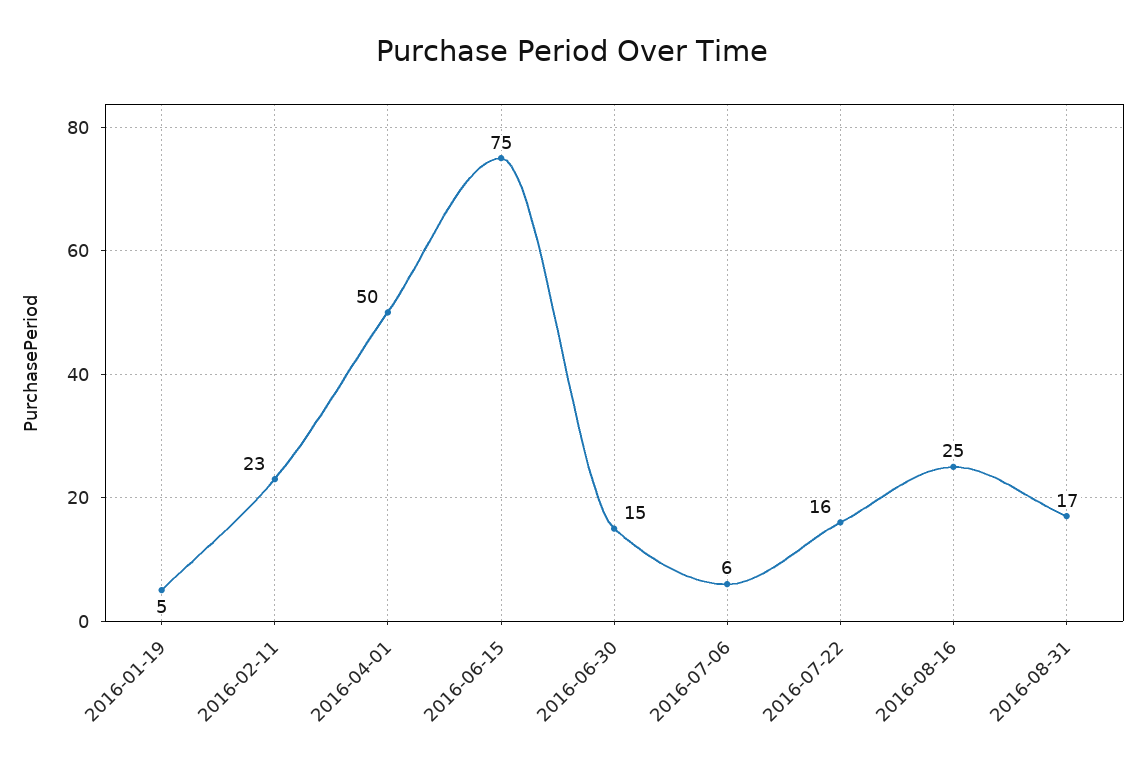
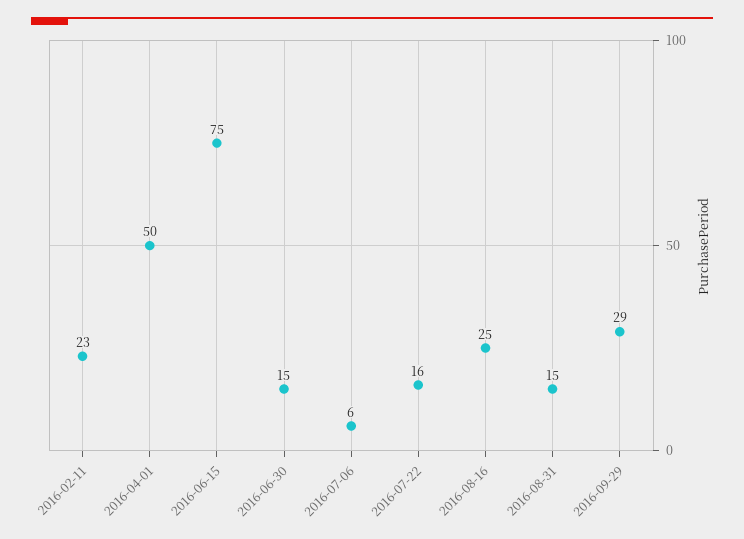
2016-01-19: 5 -> none
2016-08-31: 17 -> 15
2016-09-29: none -> 29

